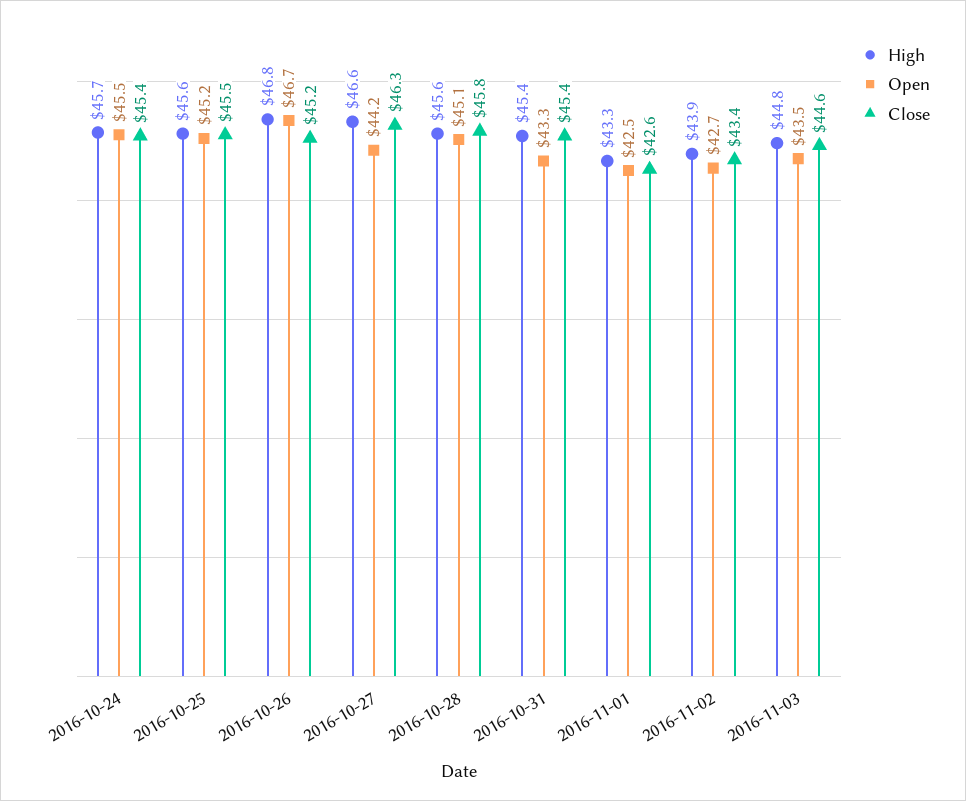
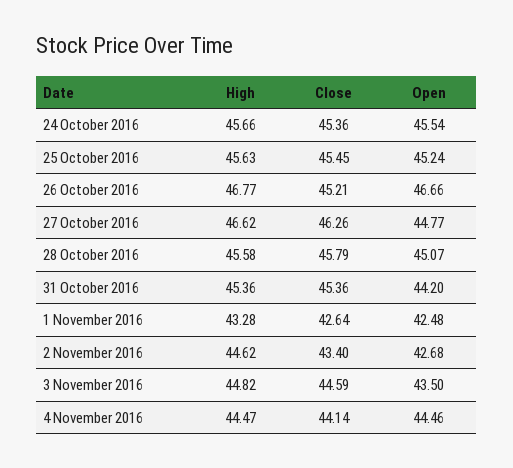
Open, 2016-10-27: 44.2 -> 44.77
Open, 2016-10-31: 43.3 -> 44.2
High, 2016-11-02: 43.9 -> 44.62
High, 4 November 2016: none -> 44.47
Close, 4 November 2016: none -> 44.14
Open, 4 November 2016: none -> 44.46

